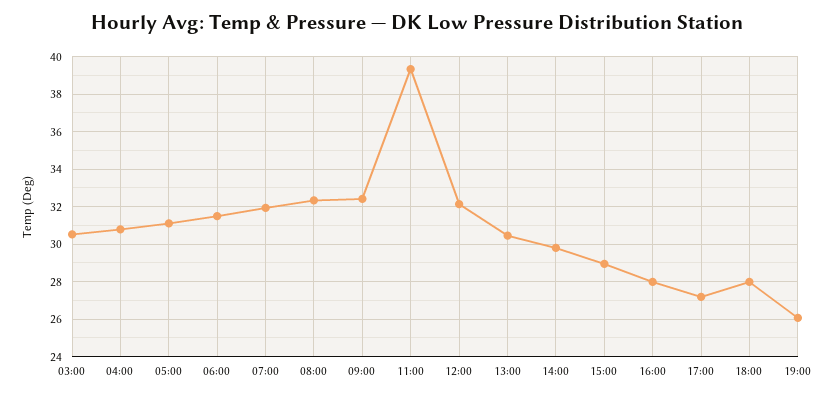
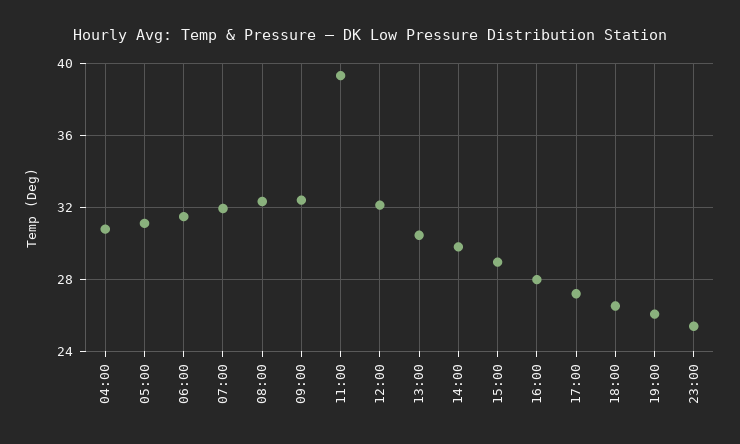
03:00: 30.5 -> none
18:00: 28 -> 26.5
23:00: none -> 25.5

